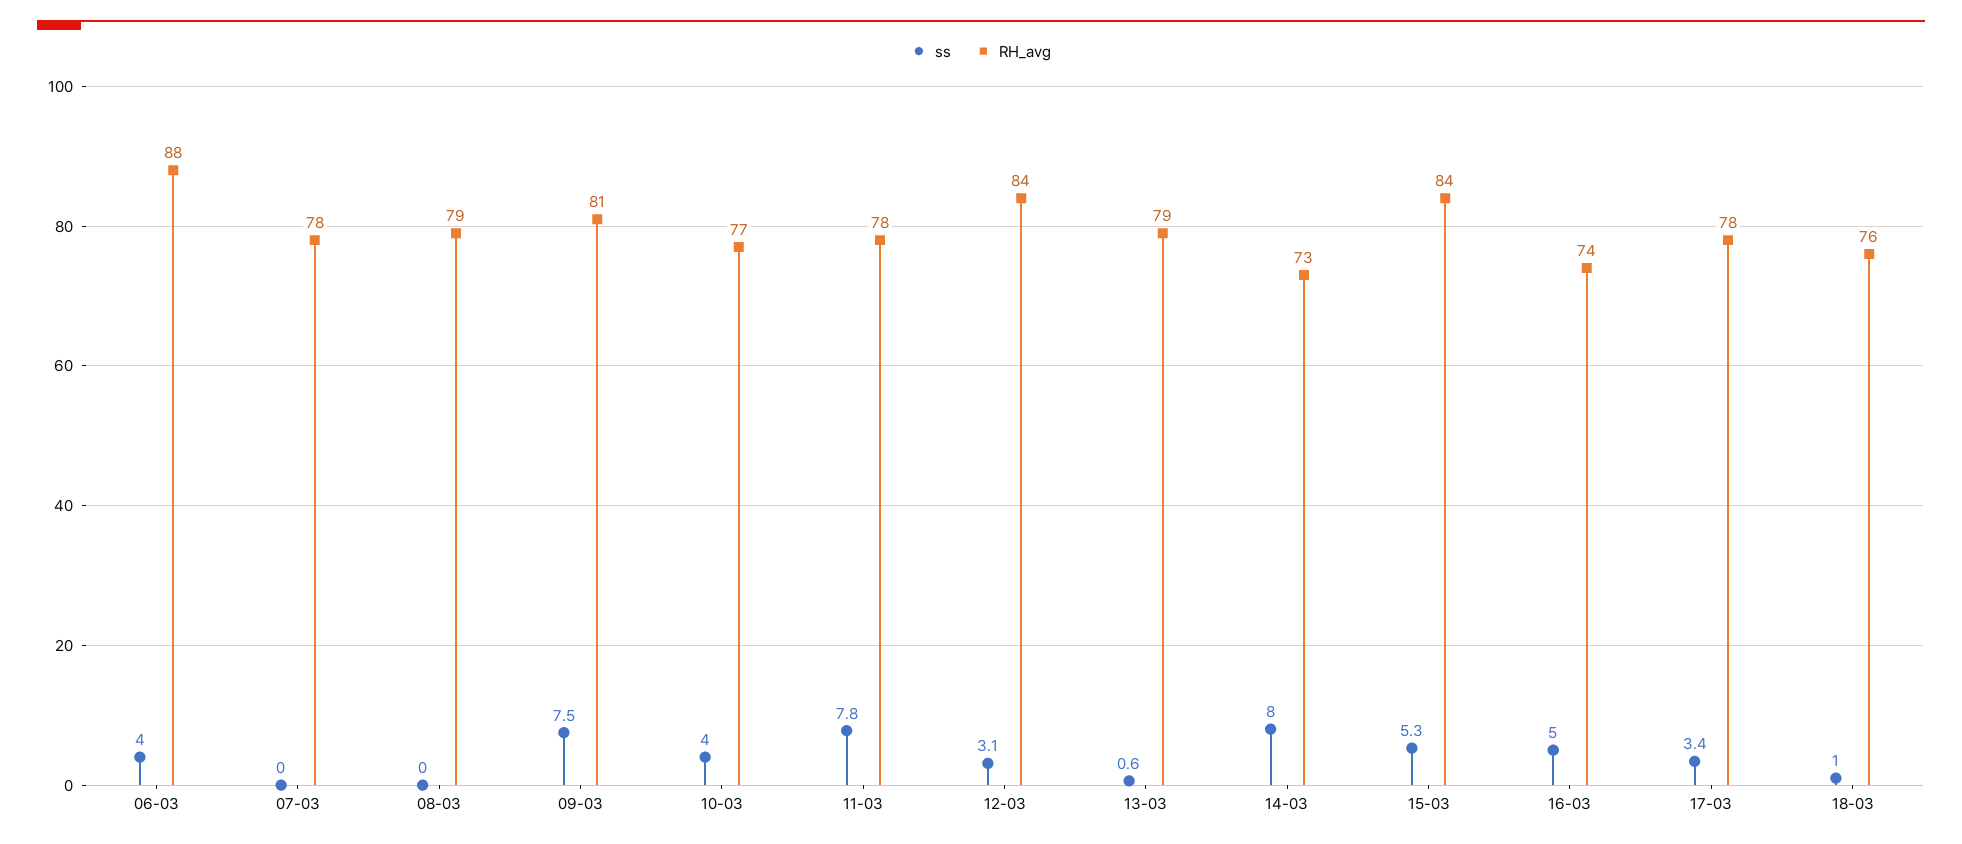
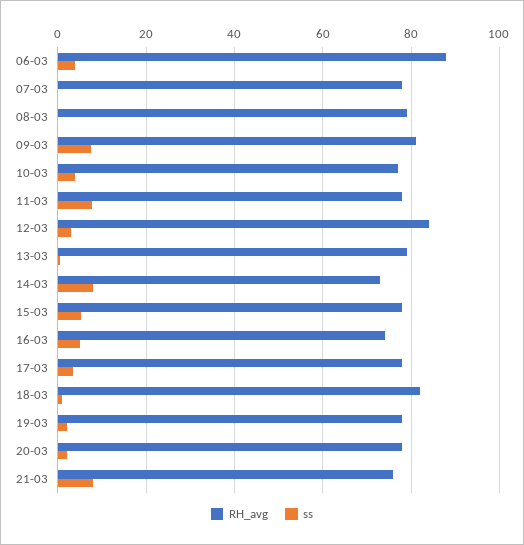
RH_avg, 15-03: 84 -> 78
RH_avg, 18-03: 76 -> 82
RH_avg, 19-03: none -> 78
ss, 19-03: none -> 2
RH_avg, 20-03: none -> 78
ss, 20-03: none -> 2
RH_avg, 21-03: none -> 76
ss, 21-03: none -> 8

